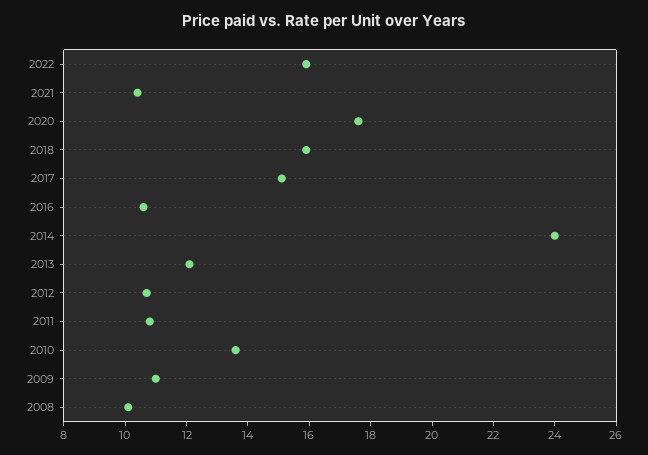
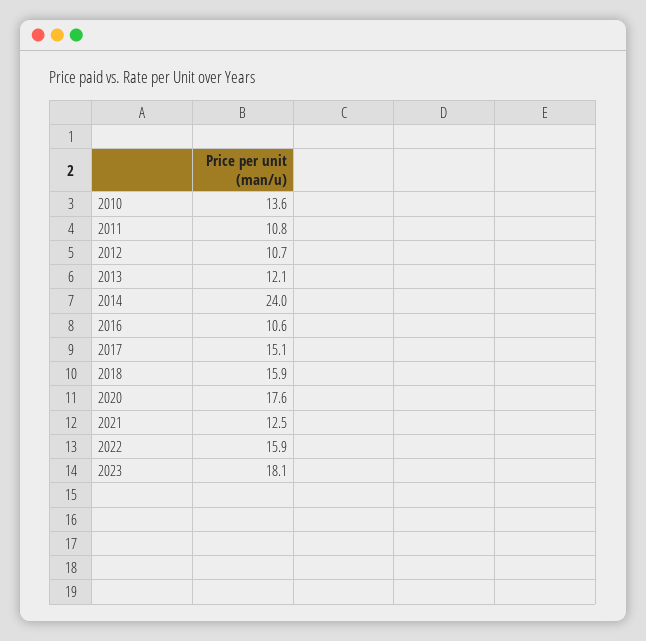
2021: 10.5 -> 12.5
2009: 11 -> none
2008: 10 -> none
2023: none -> 18.1

